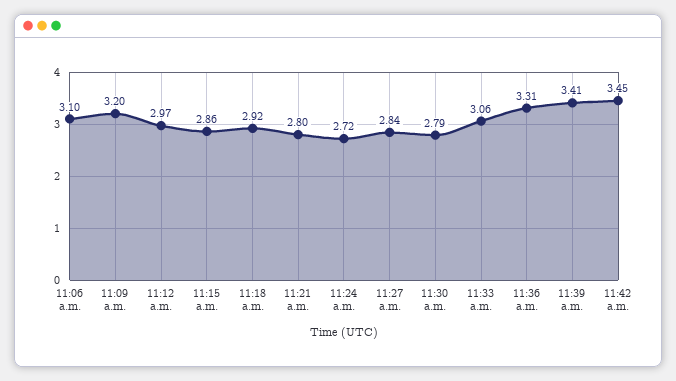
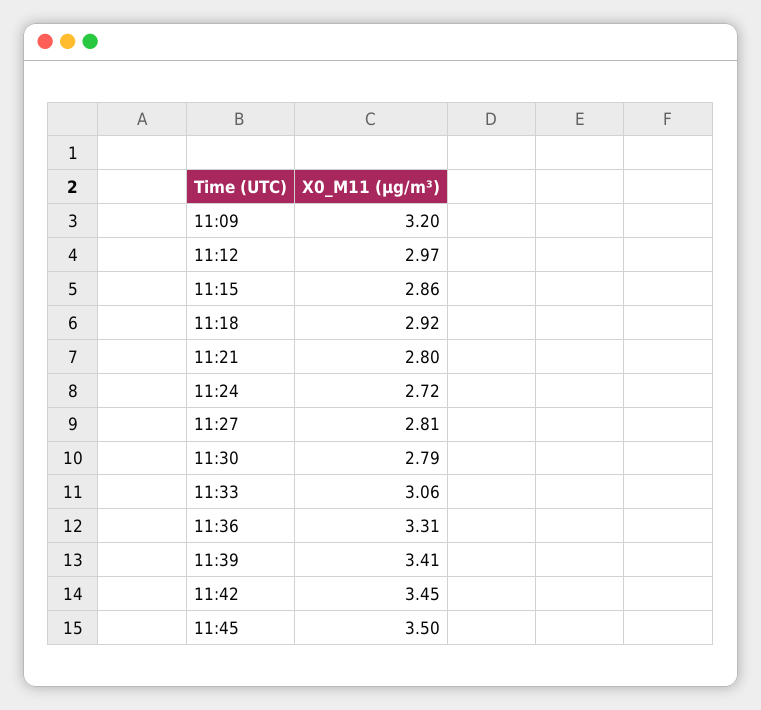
11:06 a.m.: 3.1 -> none
11:27 a.m.: 2.84 -> 2.81
11:45: none -> 3.5

